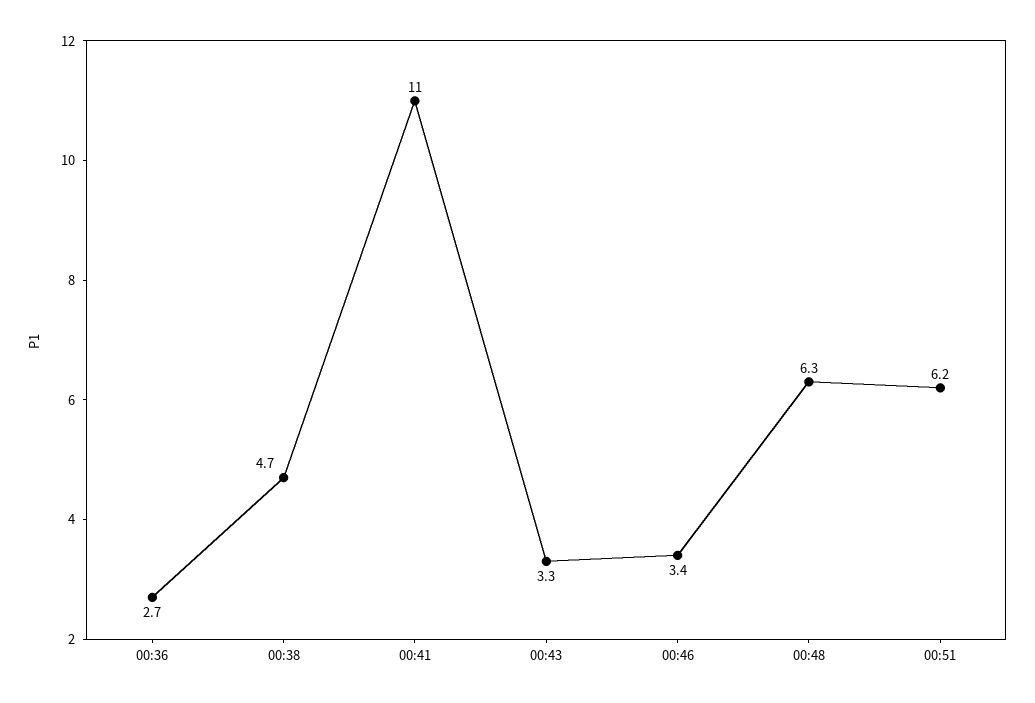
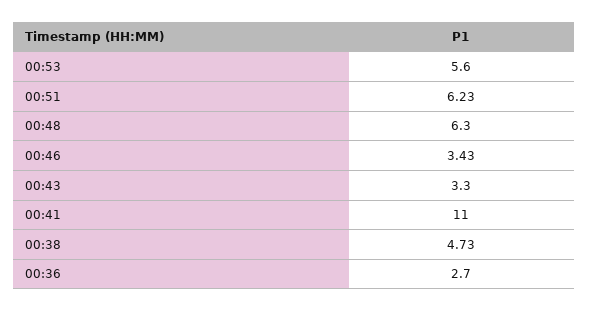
00:53: none -> 5.6

